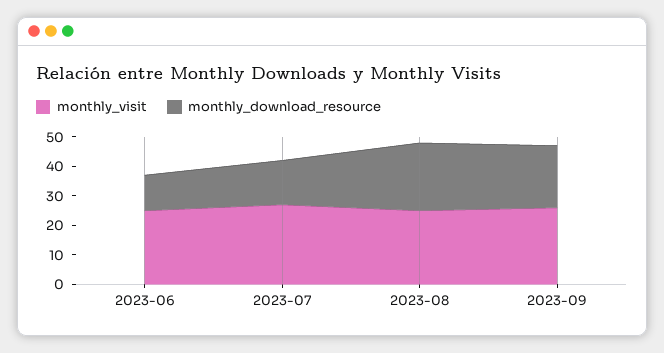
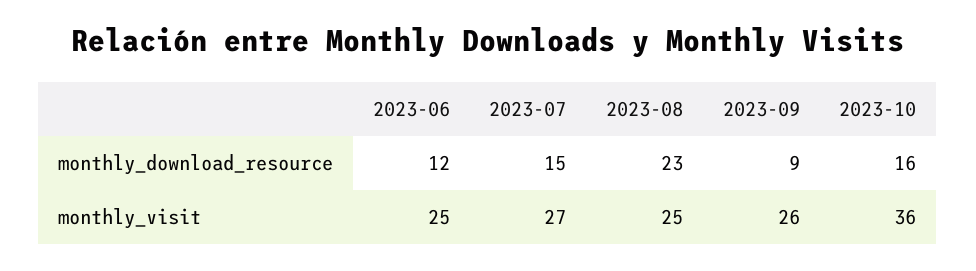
monthly_download_resource, 2023-09: 20 -> 9
monthly_download_resource, 2023-10: none -> 16
monthly_visit, 2023-10: none -> 36

